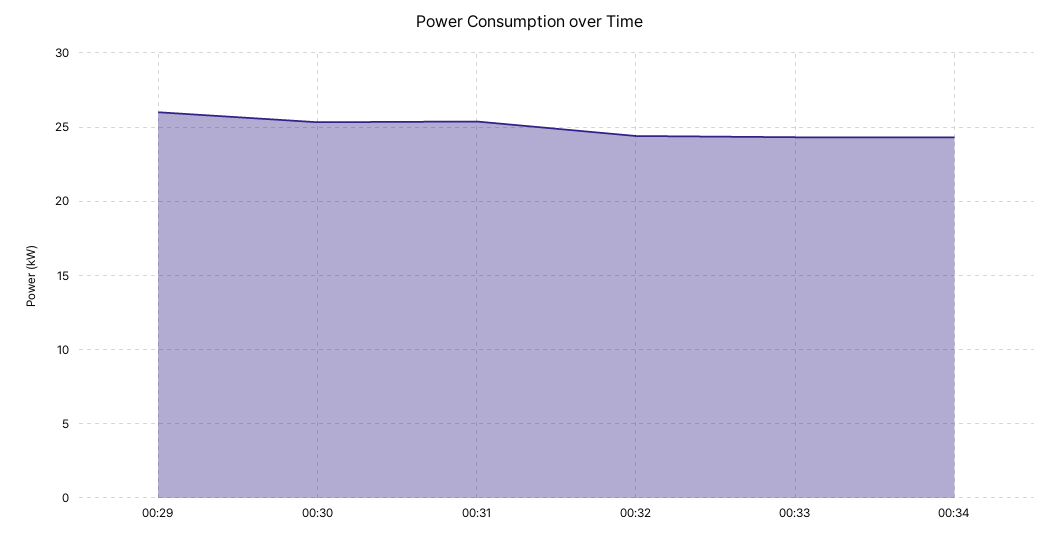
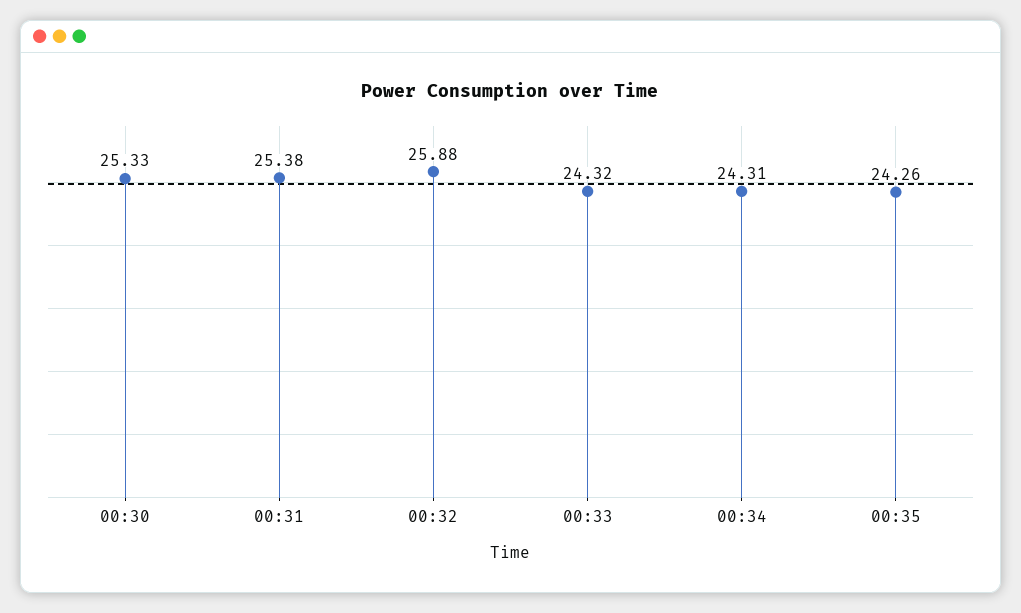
00:29: 26 -> none
00:32: 24.5 -> 25.88
00:35: none -> 24.26

